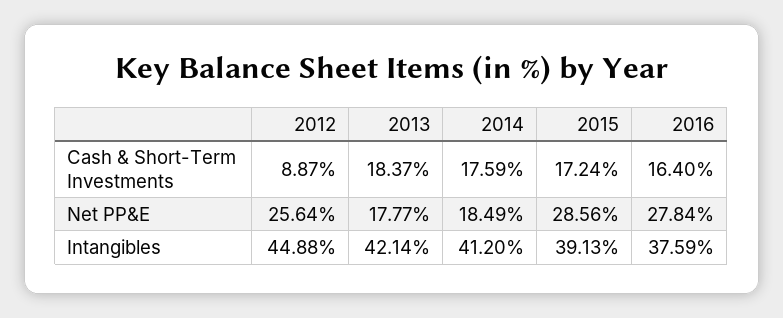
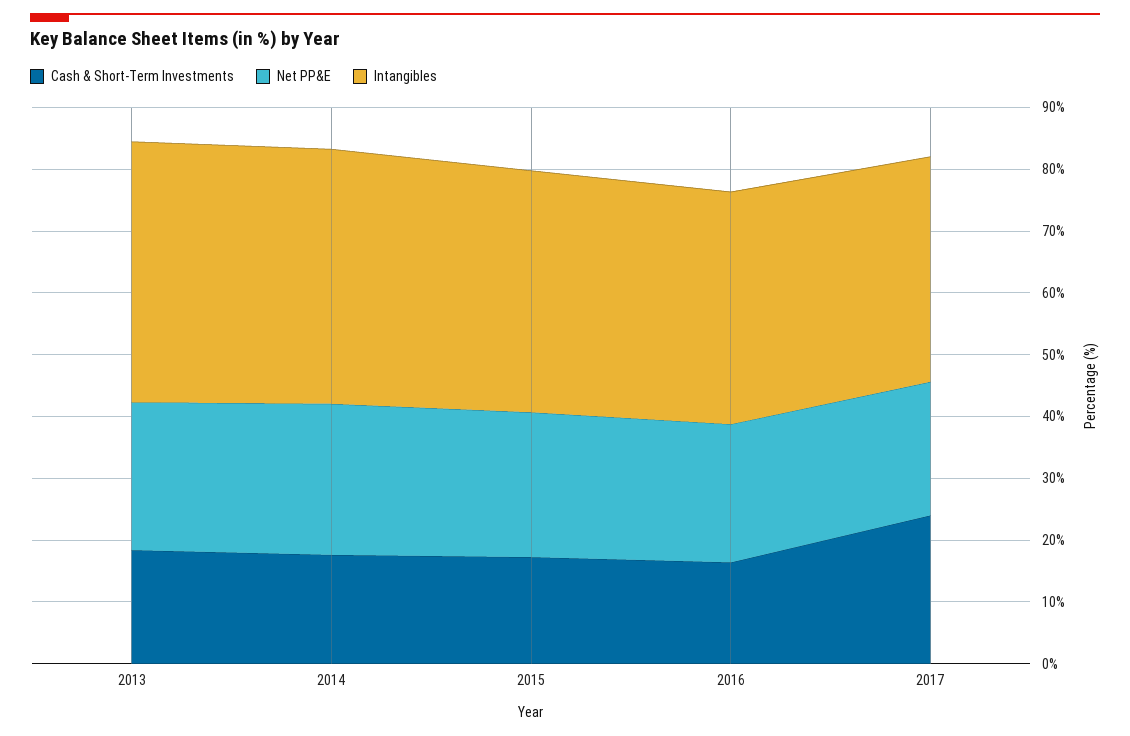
Cash & Short-Term Investments, 2012: 8.87 -> none
Net PP&E, 2012: 25.64 -> none
Net PP&E, 2013: 17.77 -> 24
Net PP&E, 2014: 18.49 -> 24
Net PP&E, 2015: 28.56 -> 24
Net PP&E, 2016: 27.84 -> 22
Intangibles, 2012: 44.88 -> none
Cash & Short-Term Investments, 2017: none -> 24
Net PP&E, 2017: none -> 22
Intangibles, 2017: none -> 36

